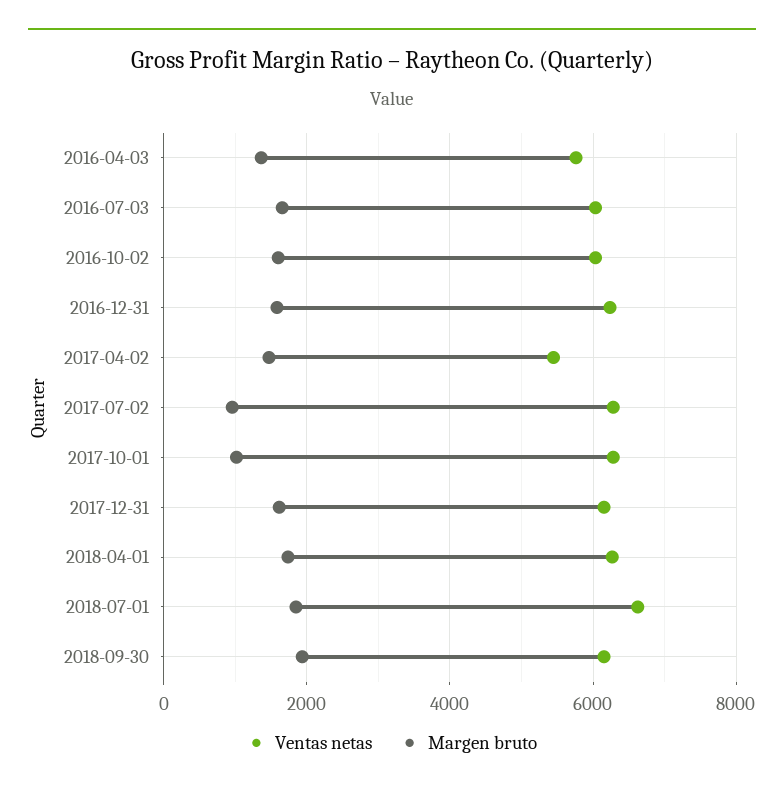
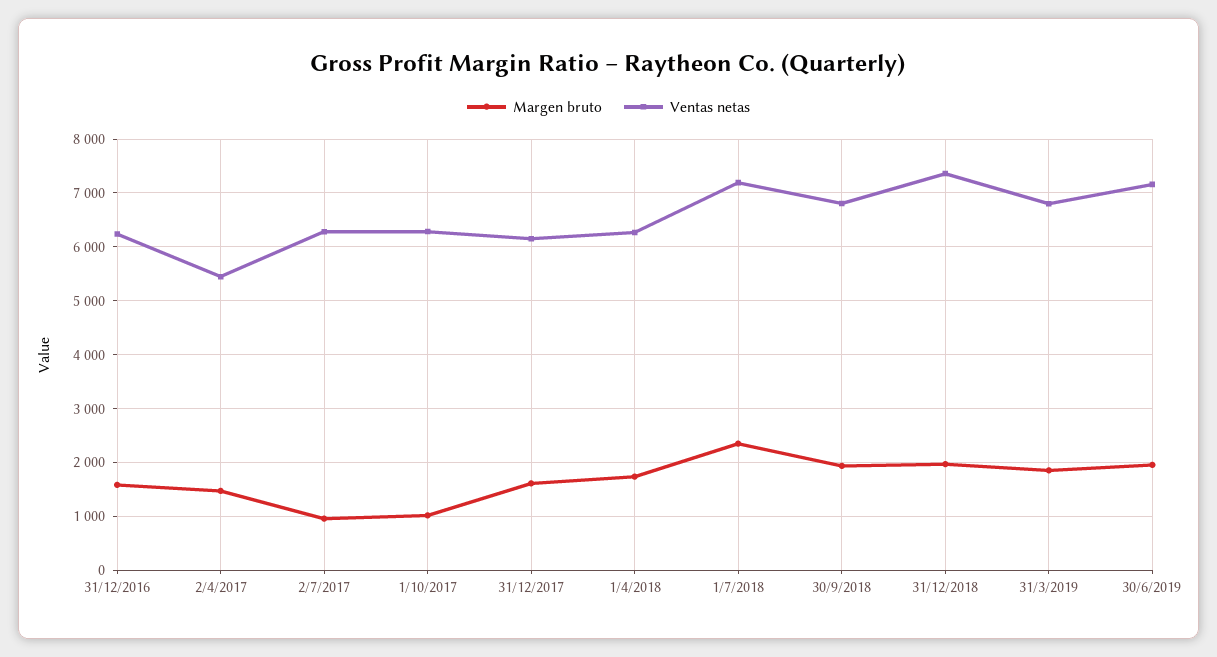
Ventas netas, 2016-04-03: 5800 -> none
Margen bruto, 2016-04-03: 1400 -> none
Ventas netas, 2016-07-03: 6000 -> none
Margen bruto, 2016-07-03: 1600 -> none
Ventas netas, 2016-10-02: 6000 -> none
Margen bruto, 2016-10-02: 1600 -> none
Ventas netas, 2018-07-01: 6600 -> 7200
Margen bruto, 2018-07-01: 1800 -> 2400
Ventas netas, 2018-09-30: 6200 -> 6800
Margen bruto, 31/12/2018: none -> 2000
Ventas netas, 31/12/2018: none -> 7400
Margen bruto, 31/3/2019: none -> 1800
Ventas netas, 31/3/2019: none -> 6800
Margen bruto, 30/6/2019: none -> 2000
Ventas netas, 30/6/2019: none -> 7200

